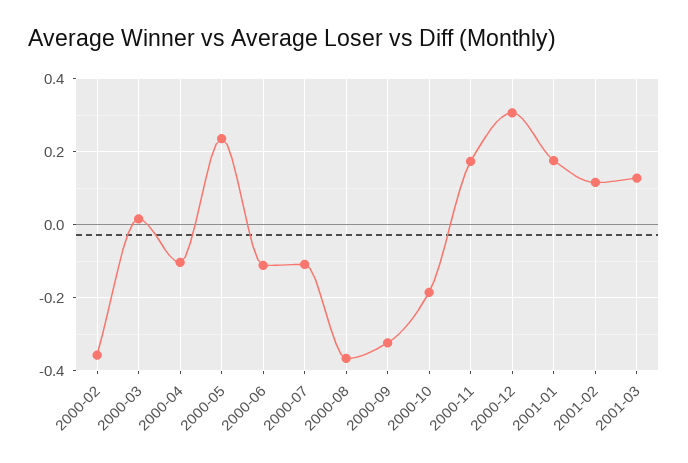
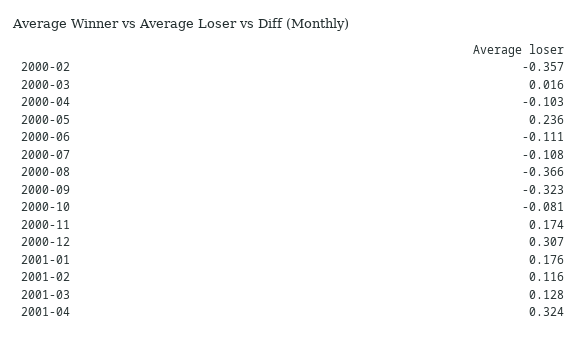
2000-10: -0.18 -> -0.081
2001-04: none -> 0.324

